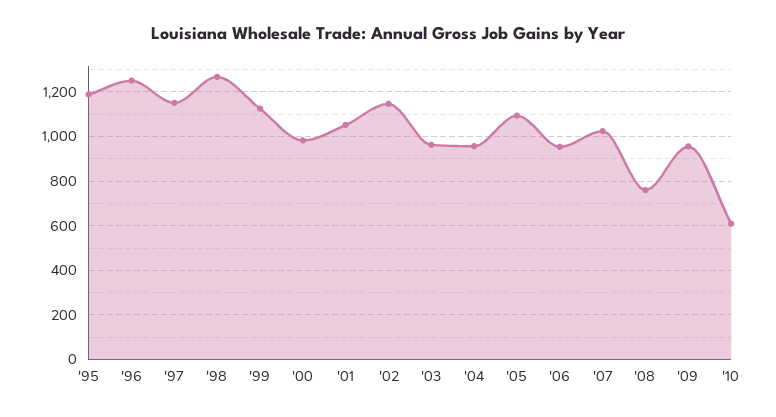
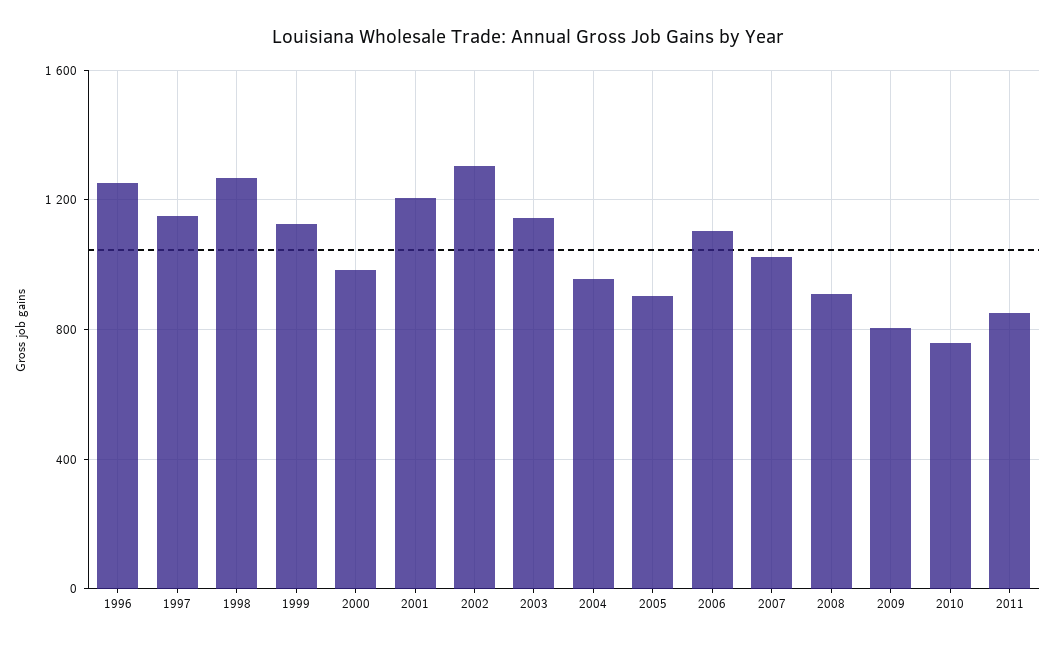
'95: 1200 -> none
'01: 1050 -> 1200
'02: 1150 -> 1300
'03: 950 -> 1150
'05: 1100 -> 900
'06: 950 -> 1100
'08: 750 -> 900
'09: 950 -> 800
'10: 600 -> 750
2011: none -> 850

